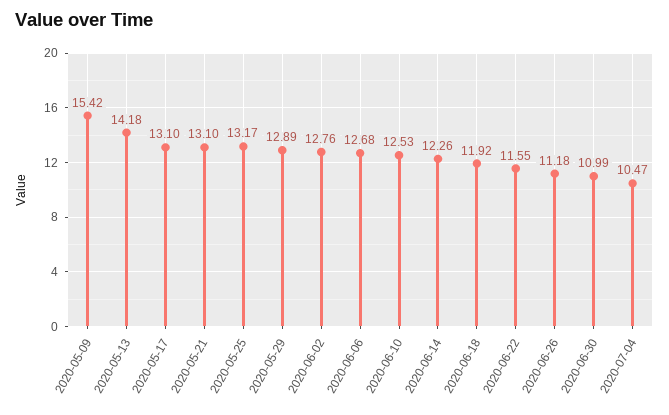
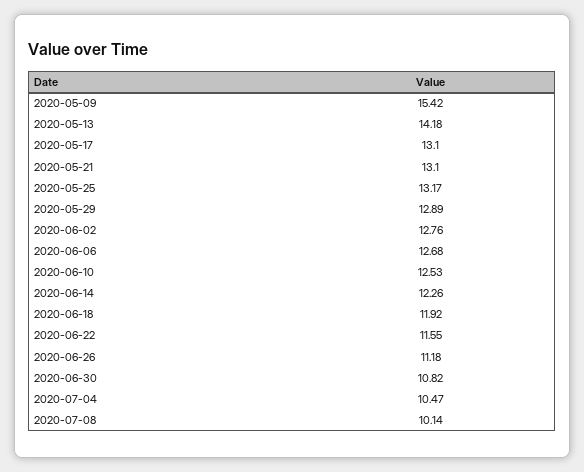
2020-06-30: 10.99 -> 10.82
2020-07-08: none -> 10.14

